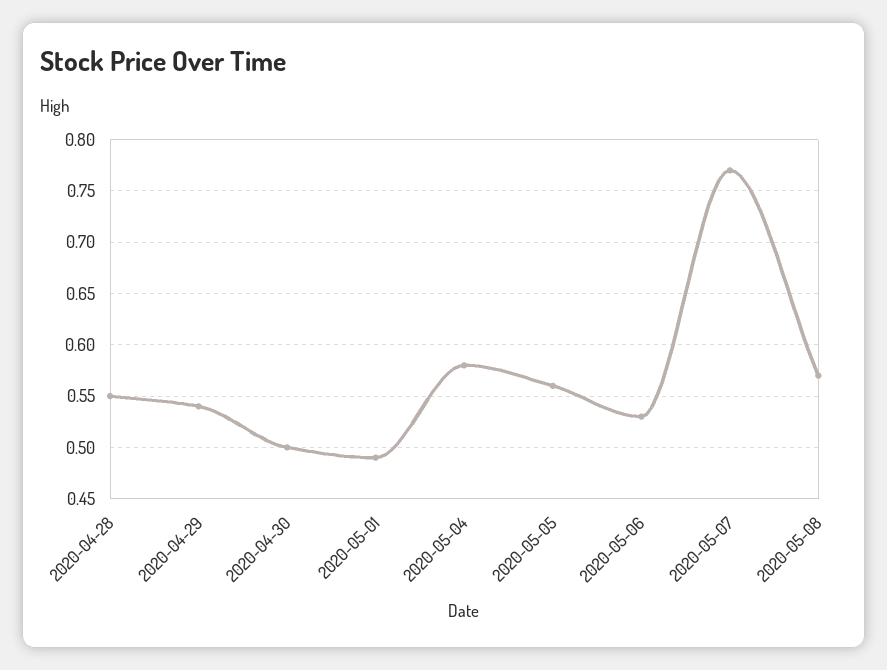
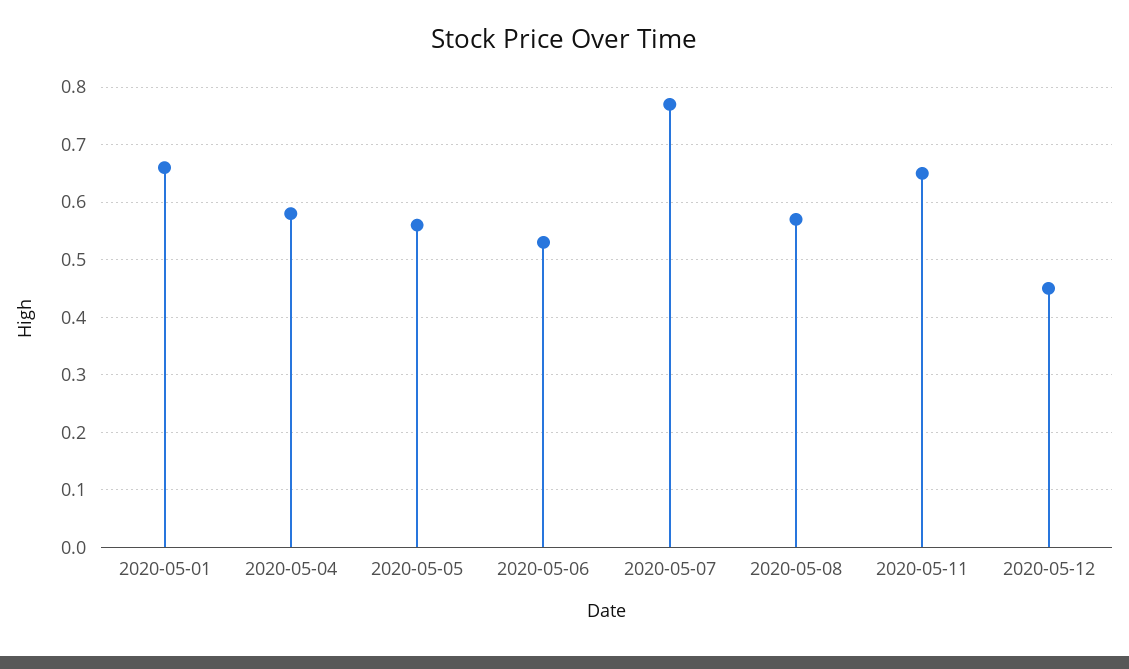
2020-04-28: 0.55 -> none
2020-04-29: 0.54 -> none
2020-04-30: 0.5 -> none
2020-05-01: 0.49 -> 0.65
2020-05-11: none -> 0.65
2020-05-12: none -> 0.45

